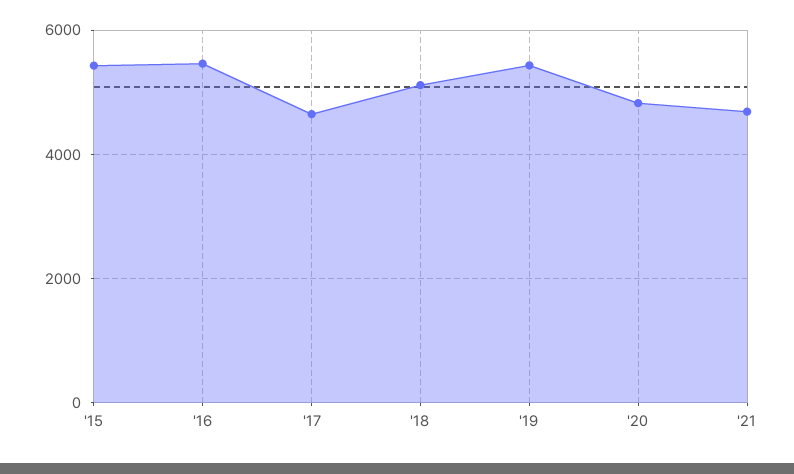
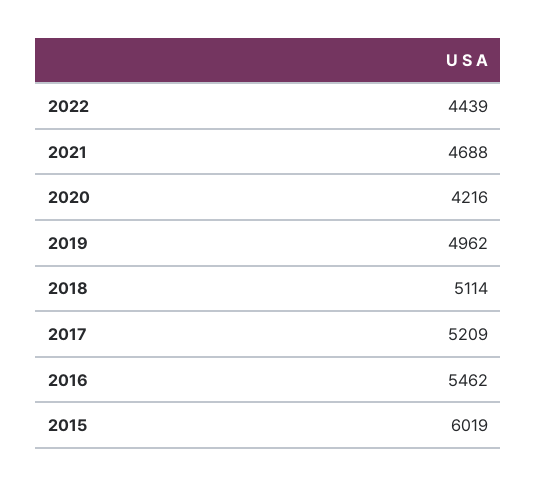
'15: 5400 -> 6019
'17: 4600 -> 5209
'19: 5400 -> 4962
'20: 4800 -> 4216
2022: none -> 4439

